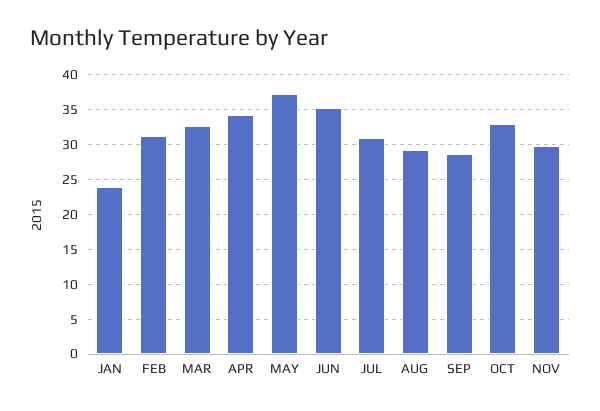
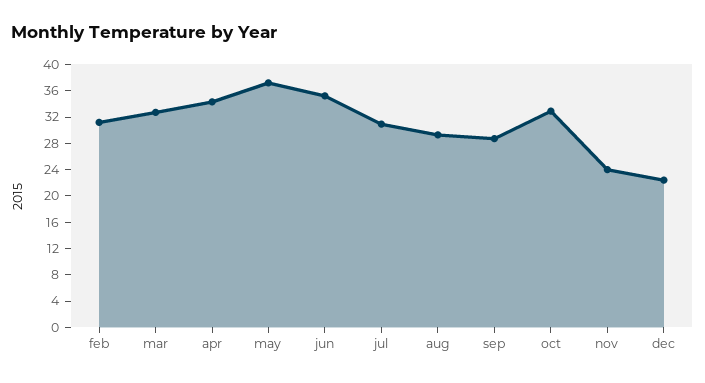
JAN: 24 -> none
NOV: 30 -> 24
dec: none -> 22

